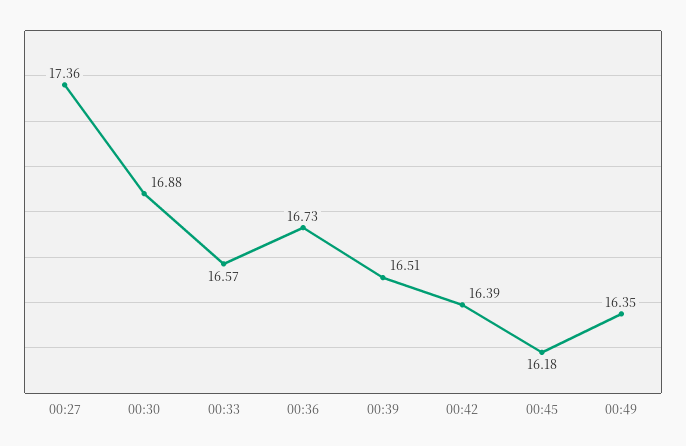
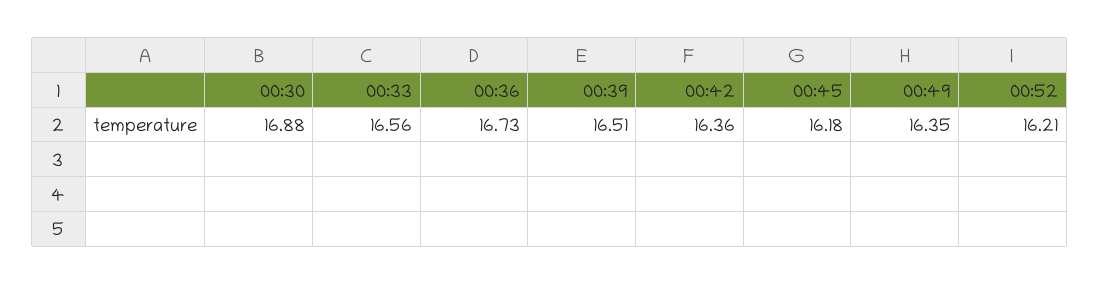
00:27: 17.36 -> none
00:33: 16.57 -> 16.56
00:42: 16.39 -> 16.36
00:52: none -> 16.21

